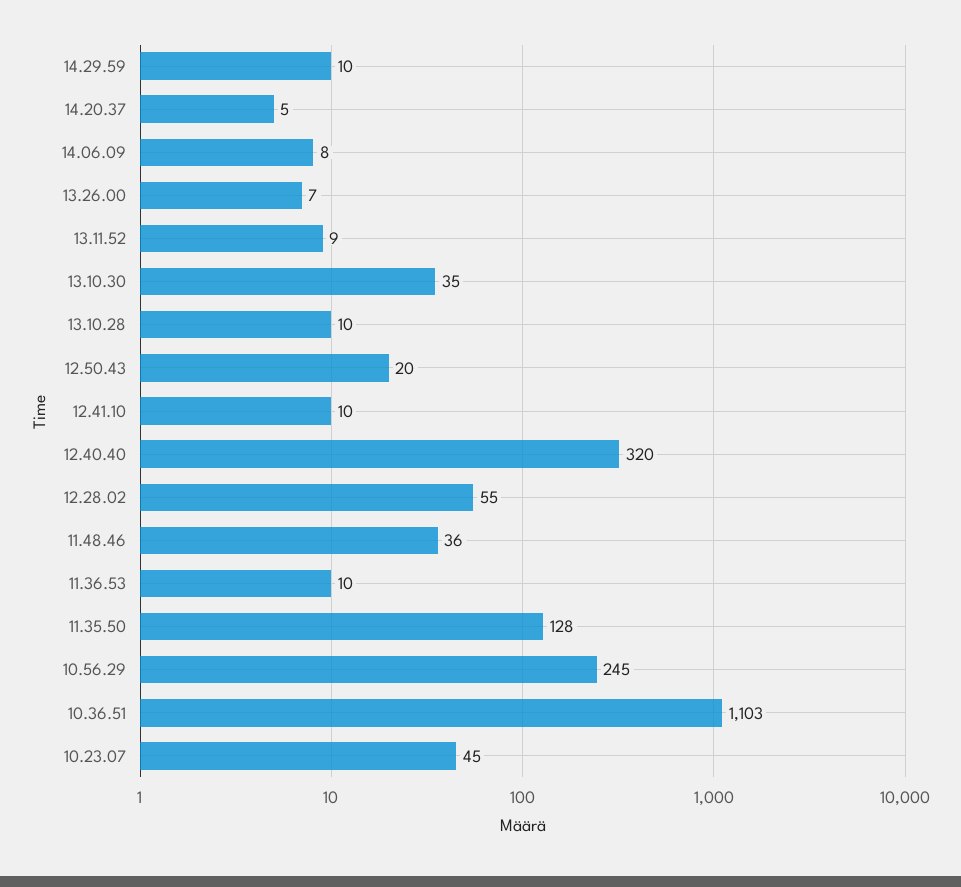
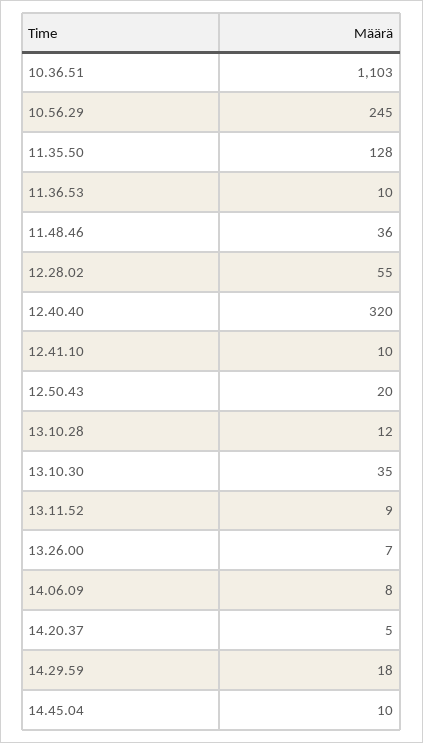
14.29.59: 10 -> 18
13.10.28: 10 -> 12
10.23.07: 45 -> none
14.45.04: none -> 10

